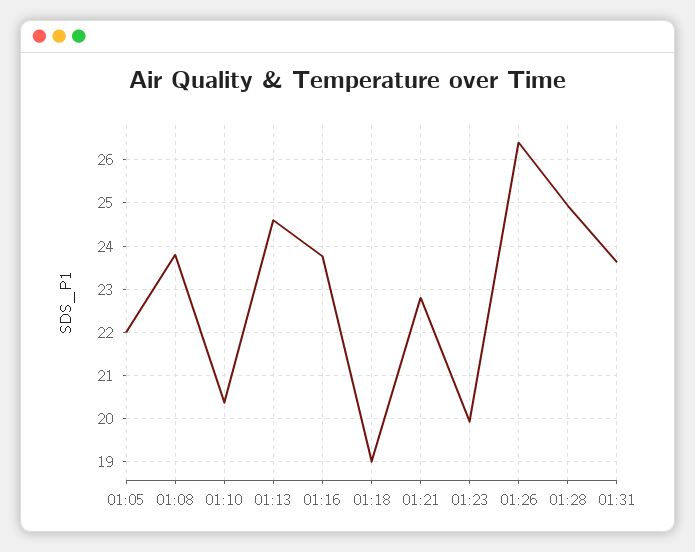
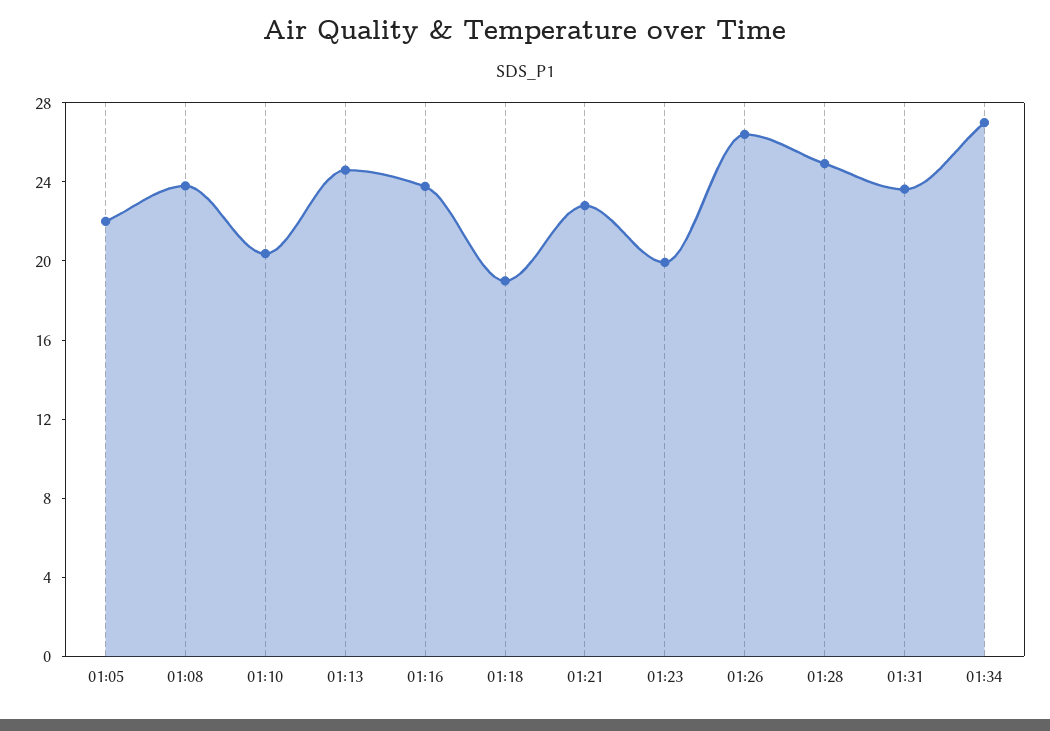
01:34: none -> 27

